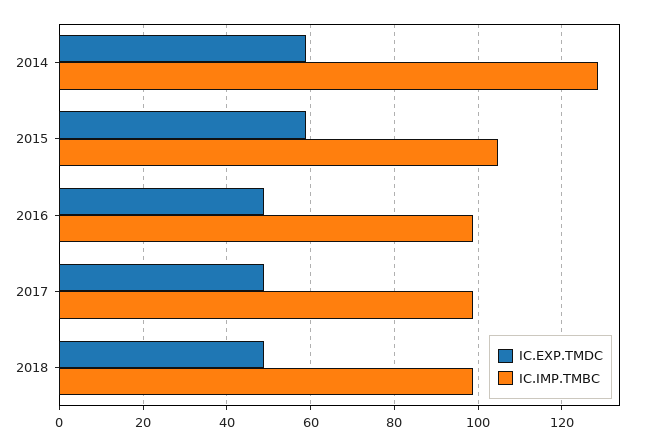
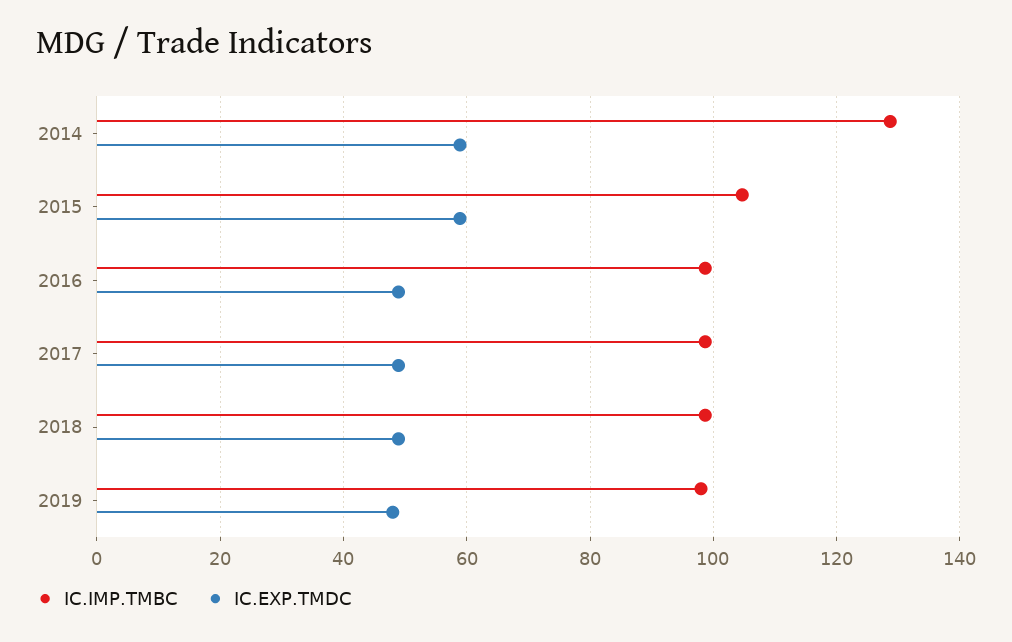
IC.IMP.TMBC, 2019: none -> 98
IC.EXP.TMDC, 2019: none -> 48

